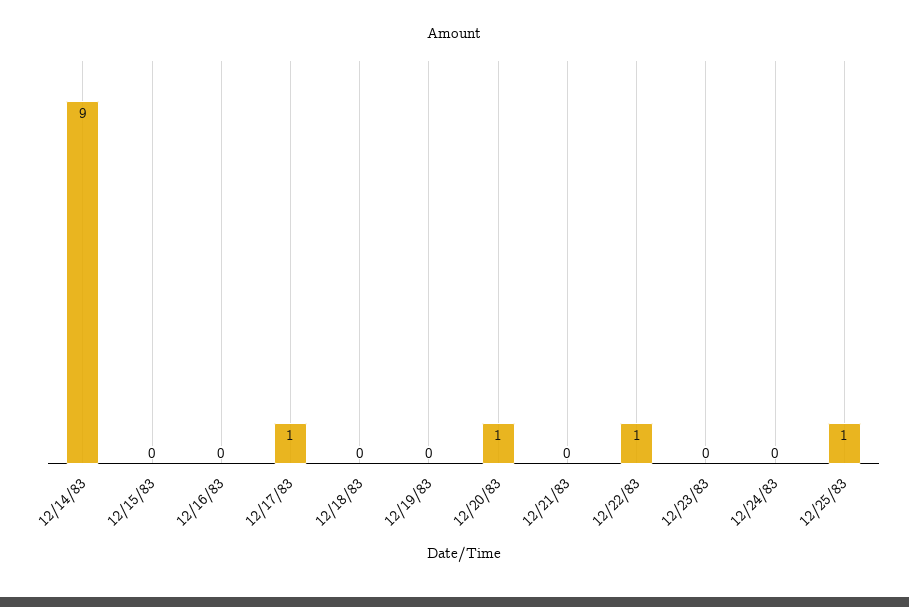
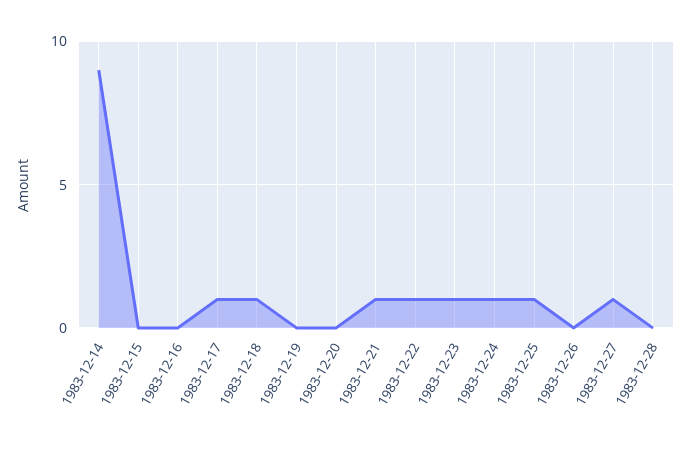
12/18/83: 0 -> 1
12/20/83: 1 -> 0
12/21/83: 0 -> 1
12/23/83: 0 -> 1
12/24/83: 0 -> 1
1983-12-26: none -> 0
1983-12-27: none -> 1
1983-12-28: none -> 0

